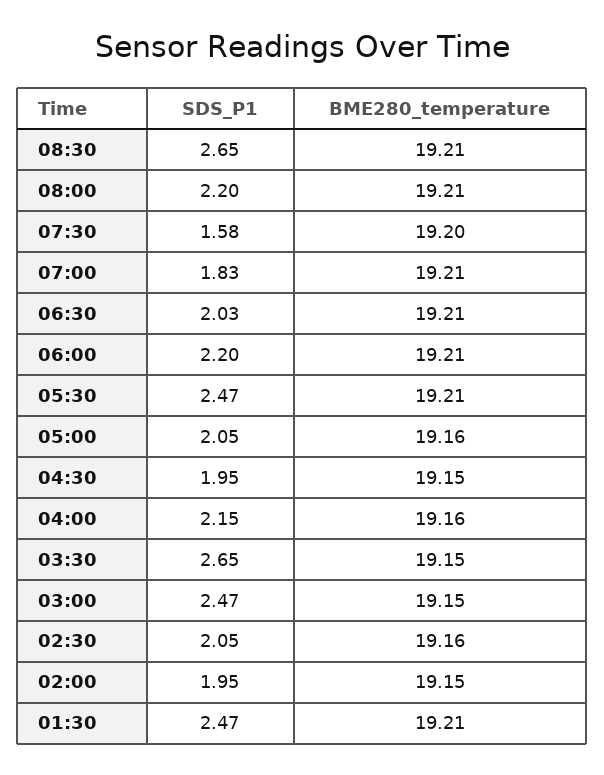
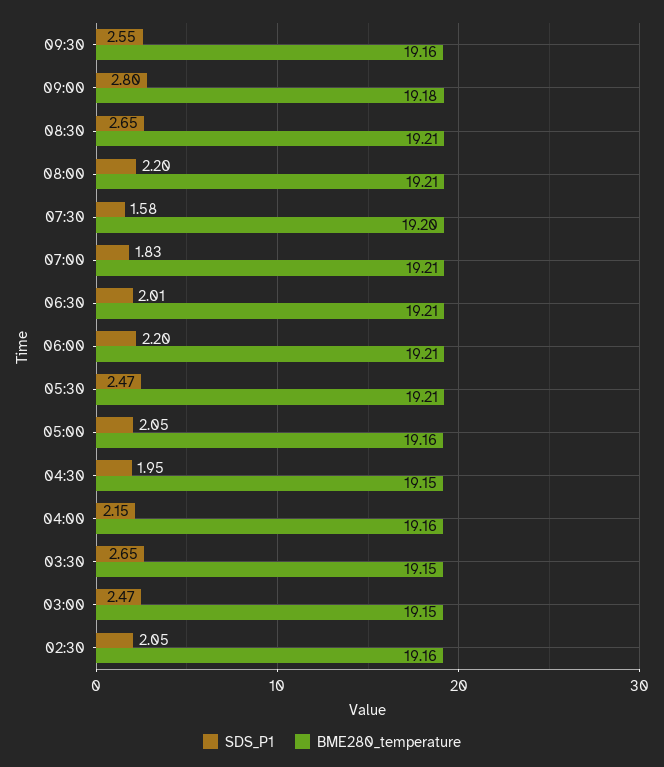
SDS_P1, 06:30: 2.03 -> 2.01
SDS_P1, 02:00: 1.95 -> none
BME280_temperature, 02:00: 19.15 -> none
SDS_P1, 01:30: 2.47 -> none
BME280_temperature, 01:30: 19.21 -> none
SDS_P1, 09:30: none -> 2.55
BME280_temperature, 09:30: none -> 19.16
SDS_P1, 09:00: none -> 2.8
BME280_temperature, 09:00: none -> 19.18

